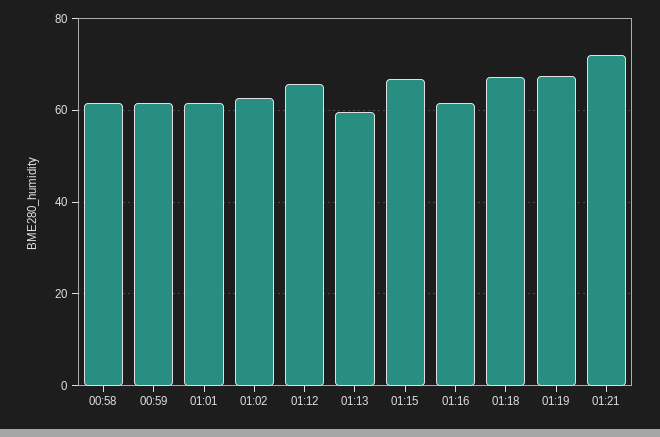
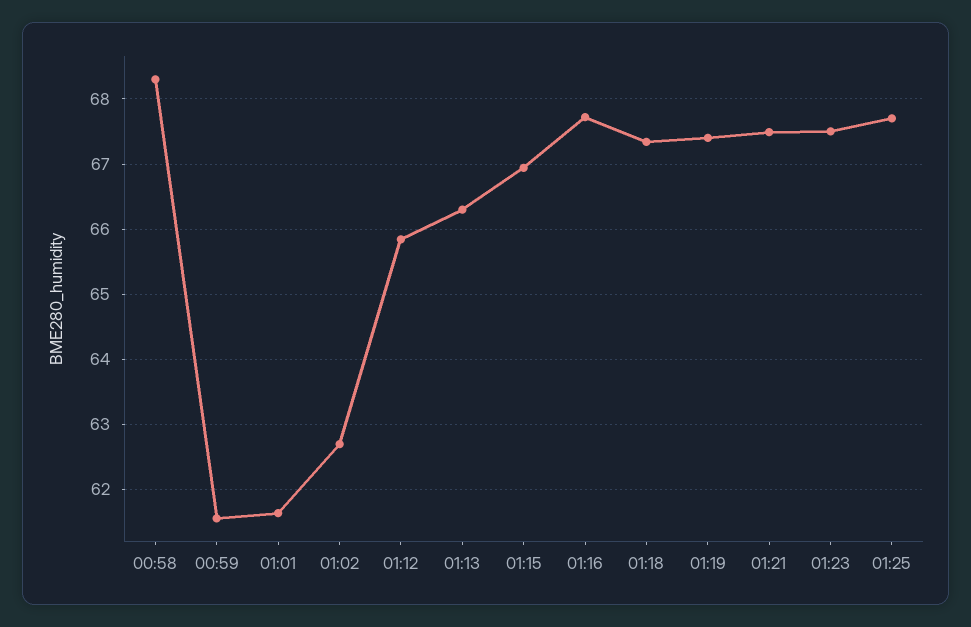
00:58: 62 -> 68.3
01:13: 60 -> 66.3
01:16: 62 -> 67.7
01:21: 72 -> 67.5
01:23: none -> 67.5
01:25: none -> 67.7

